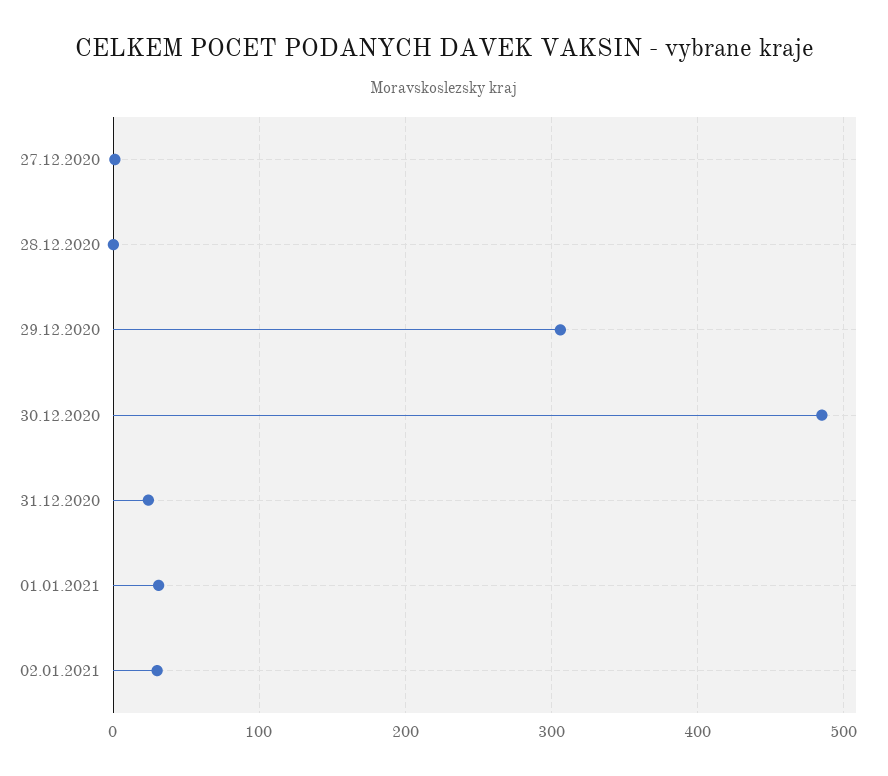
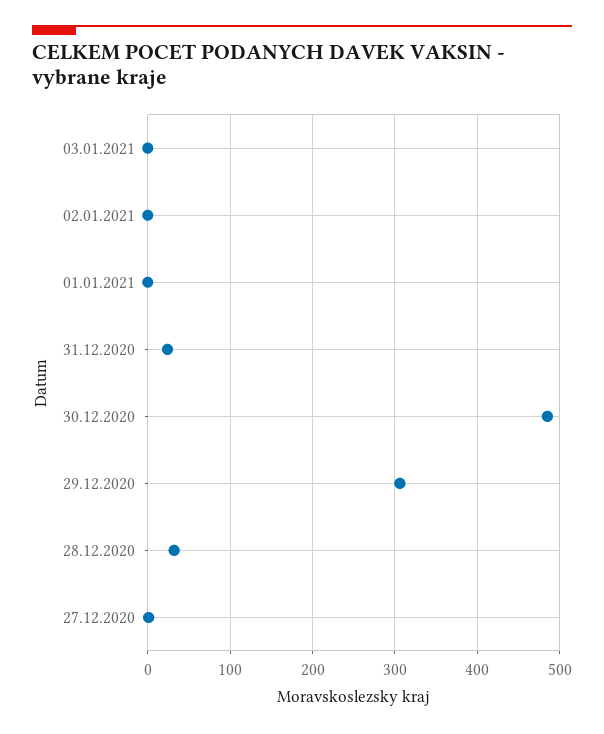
28.12.2020: 0 -> 30
01.01.2021: 30 -> 0
02.01.2021: 30 -> 0
03.01.2021: none -> 0

